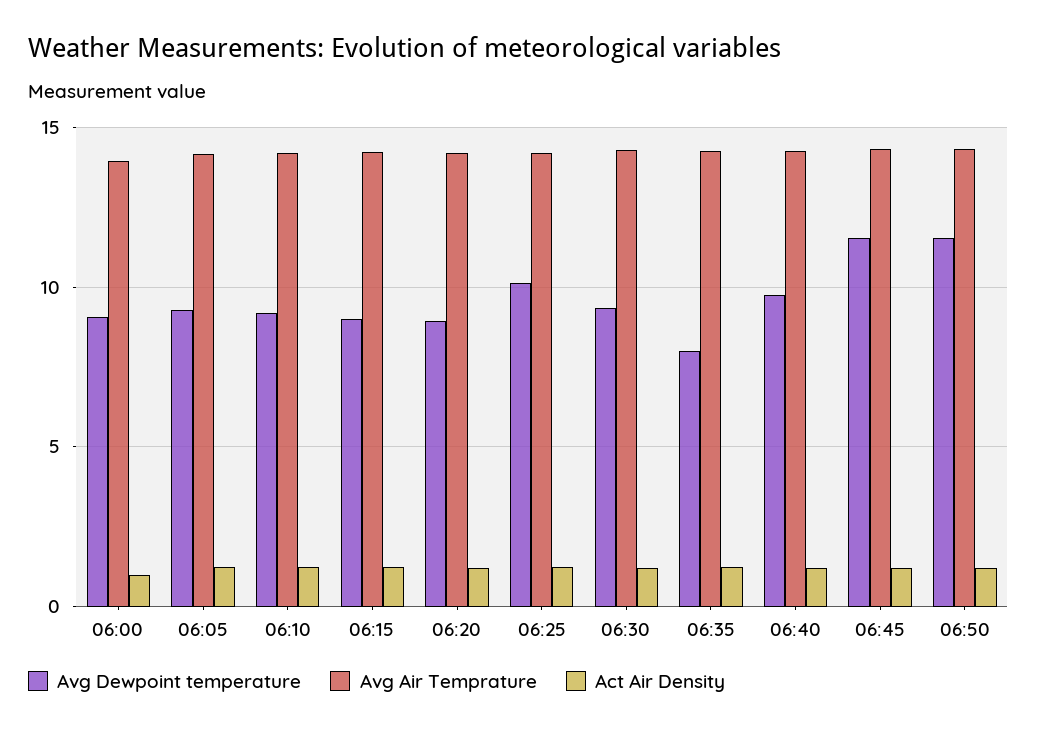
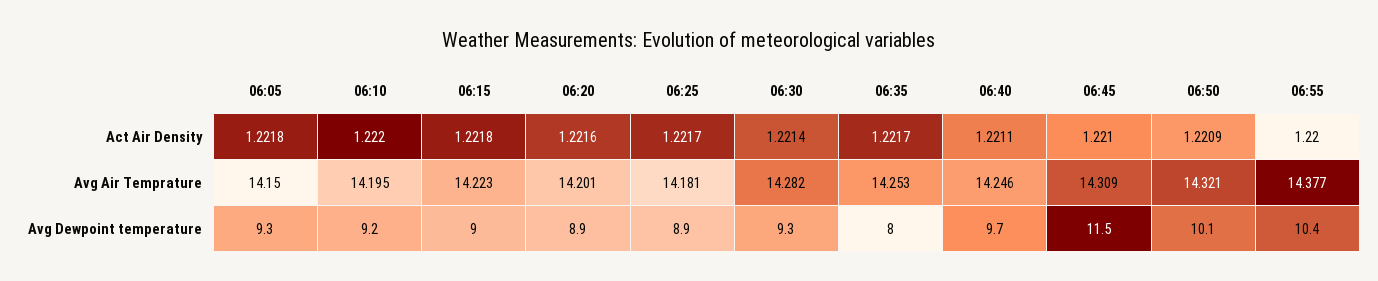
Avg Dewpoint temperature, 06:00: 9 -> none
Avg Air Temprature, 06:00: 14 -> none
Act Air Density, 06:00: 1 -> none
Avg Dewpoint temperature, 06:25: 10 -> 8.9
Avg Dewpoint temperature, 06:50: 11.5 -> 10.1
Act Air Density, 06:55: none -> 1.22
Avg Air Temprature, 06:55: none -> 14.377
Avg Dewpoint temperature, 06:55: none -> 10.4

